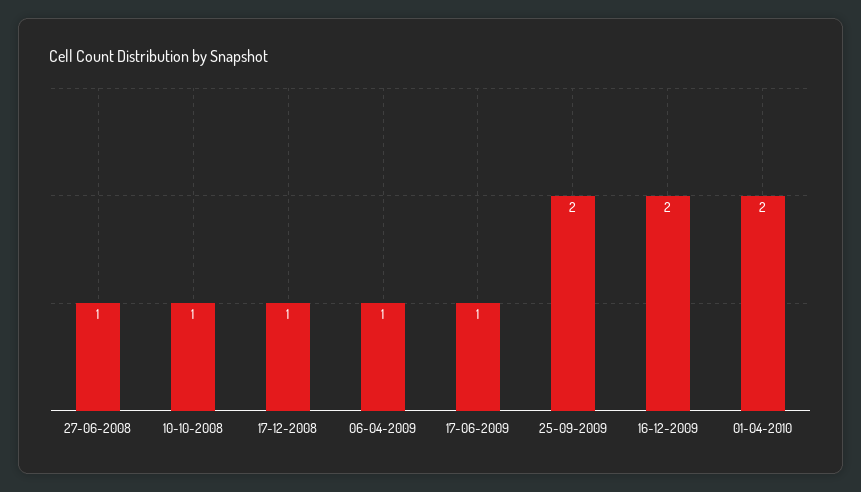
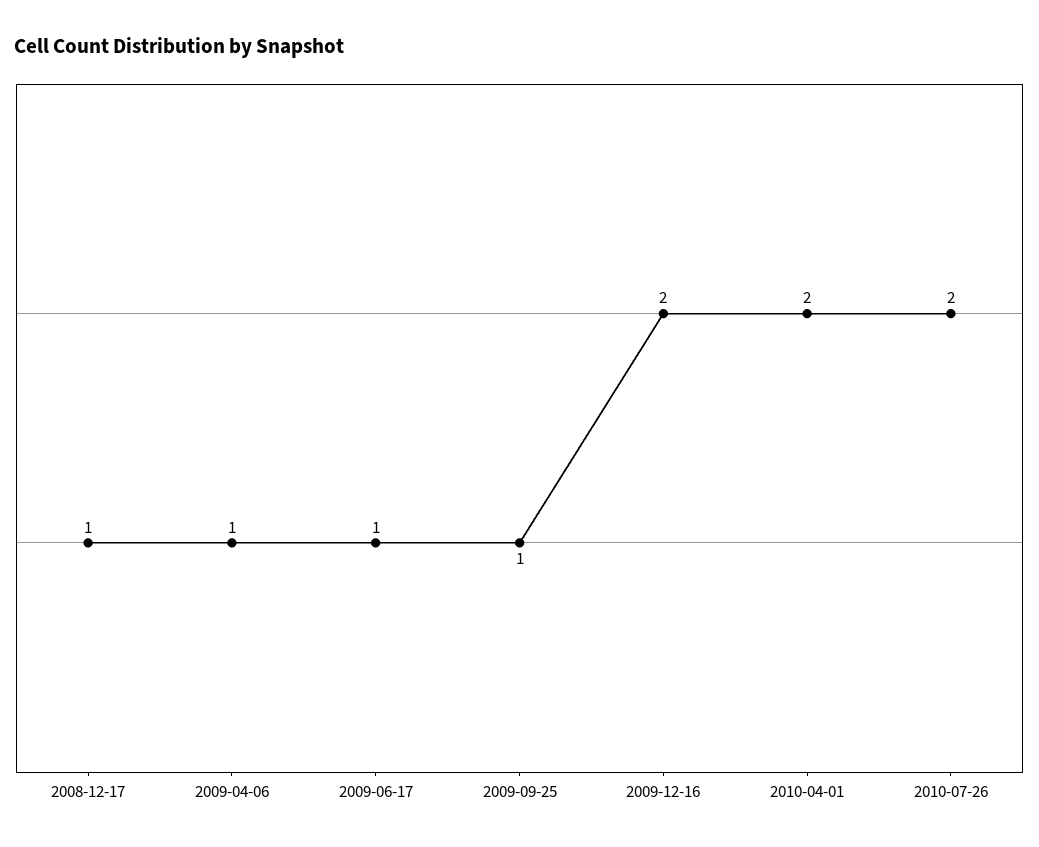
27-06-2008: 1 -> none
10-10-2008: 1 -> none
25-09-2009: 2 -> 1
2010-07-26: none -> 2

